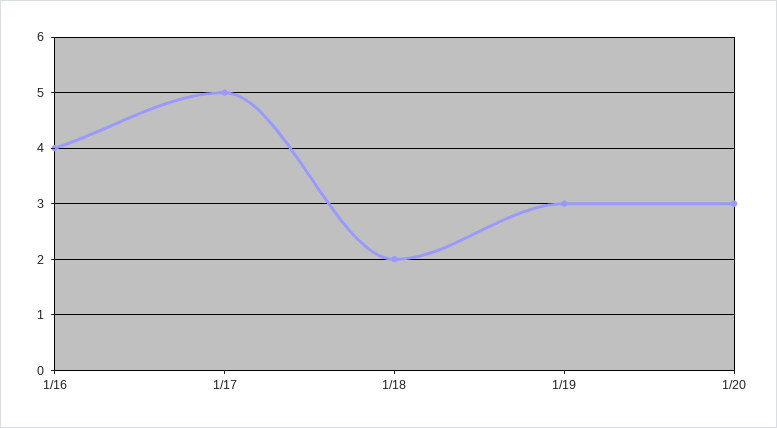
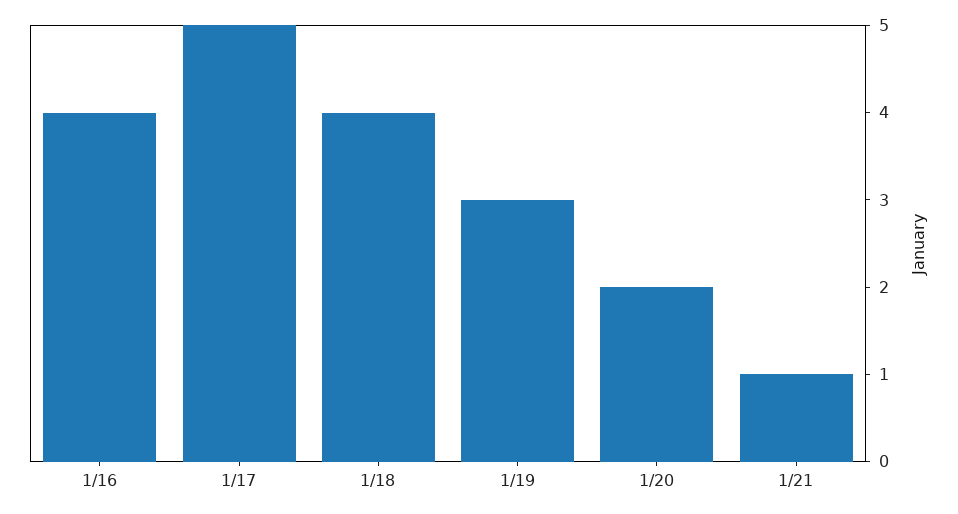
1/18: 2 -> 4
1/20: 3 -> 2
1/21: none -> 1

